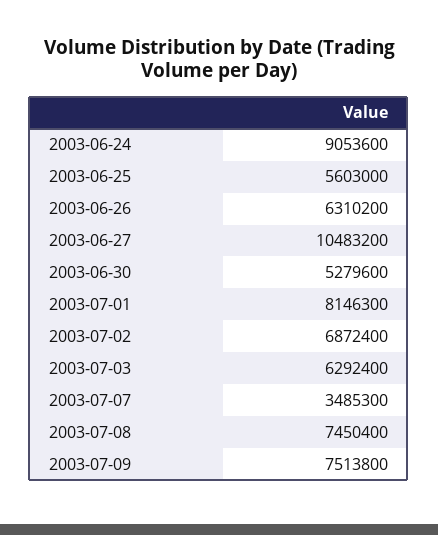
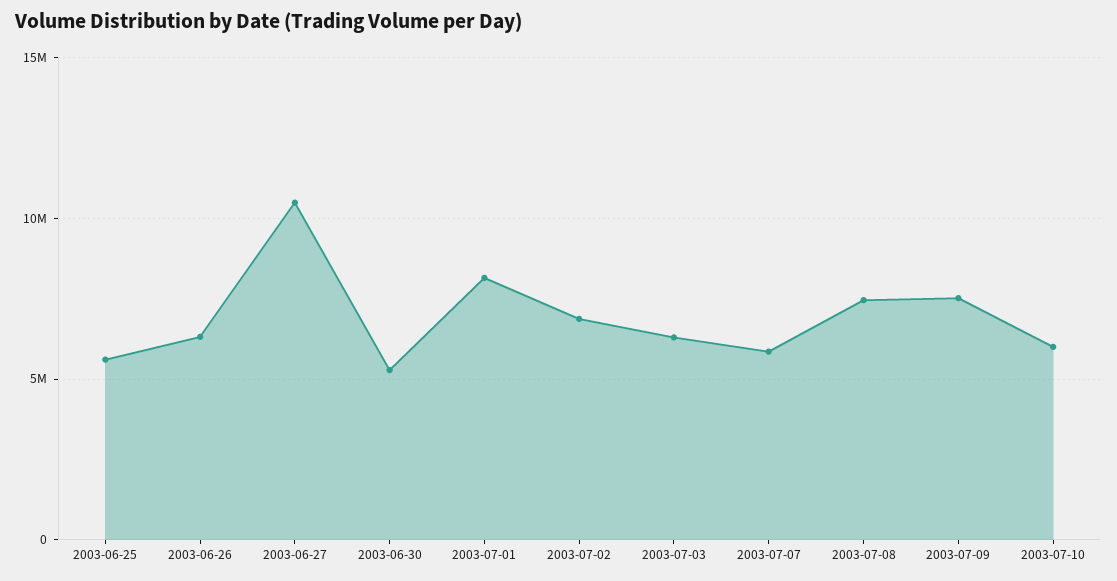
2003-06-24: 9053600 -> none
2003-07-07: 3485300 -> 6000000
2003-07-10: none -> 6000000

